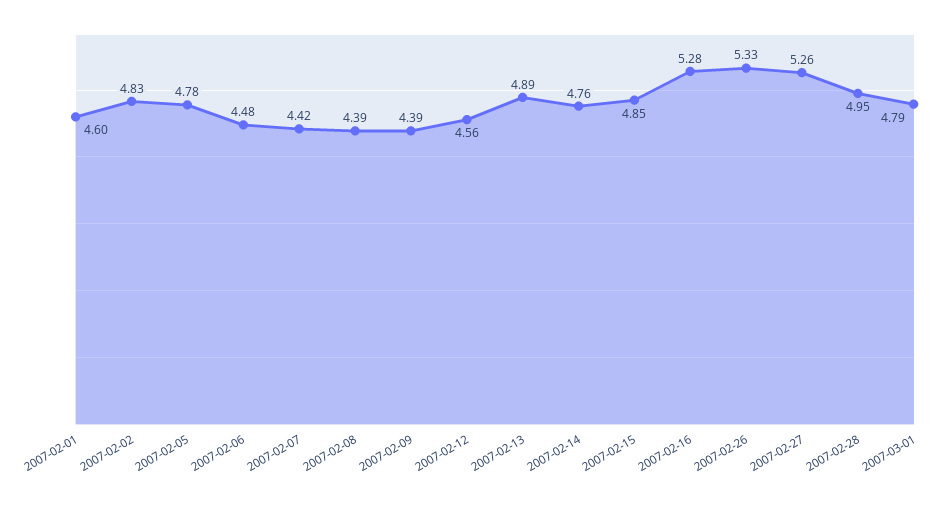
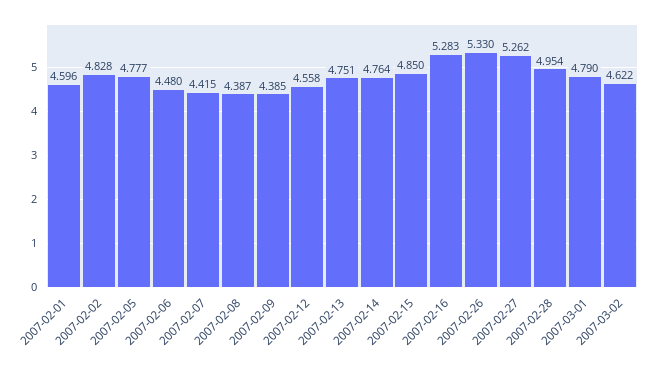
2007-02-13: 4.89 -> 4.751
2007-03-02: none -> 4.622

